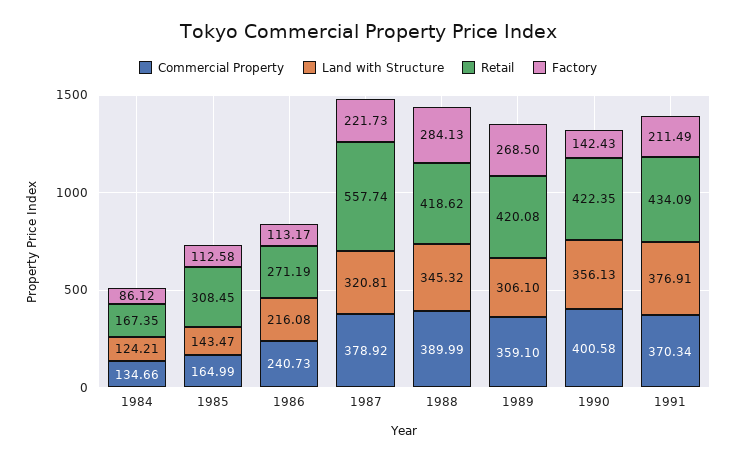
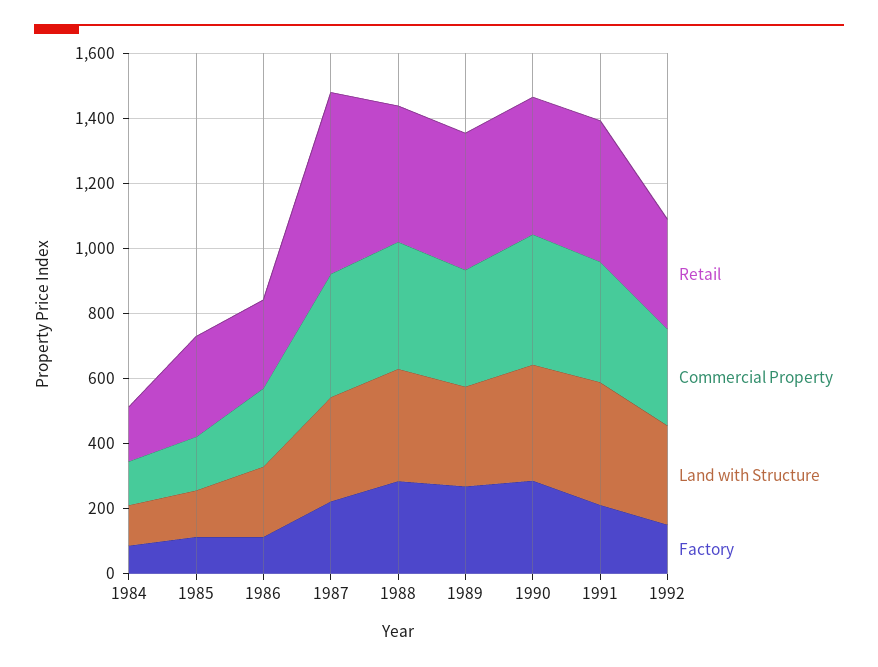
Factory, 1990: 142.43 -> 300
Retail, 1992: none -> 350
Commercial Property, 1992: none -> 300
Land with Structure, 1992: none -> 300
Factory, 1992: none -> 150

